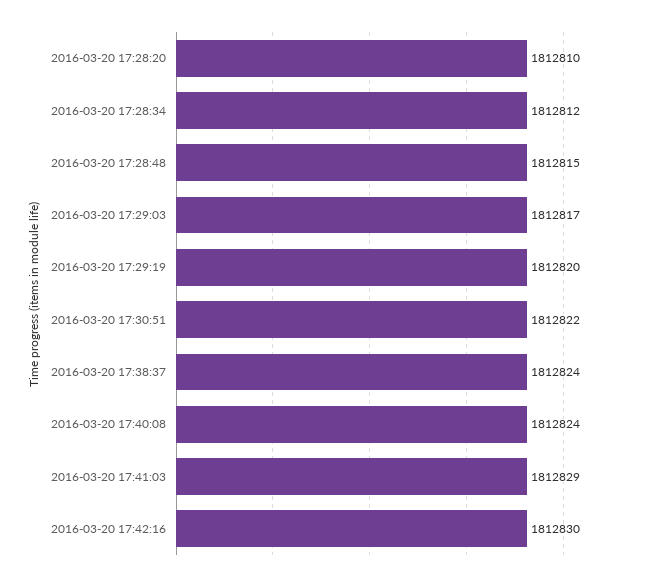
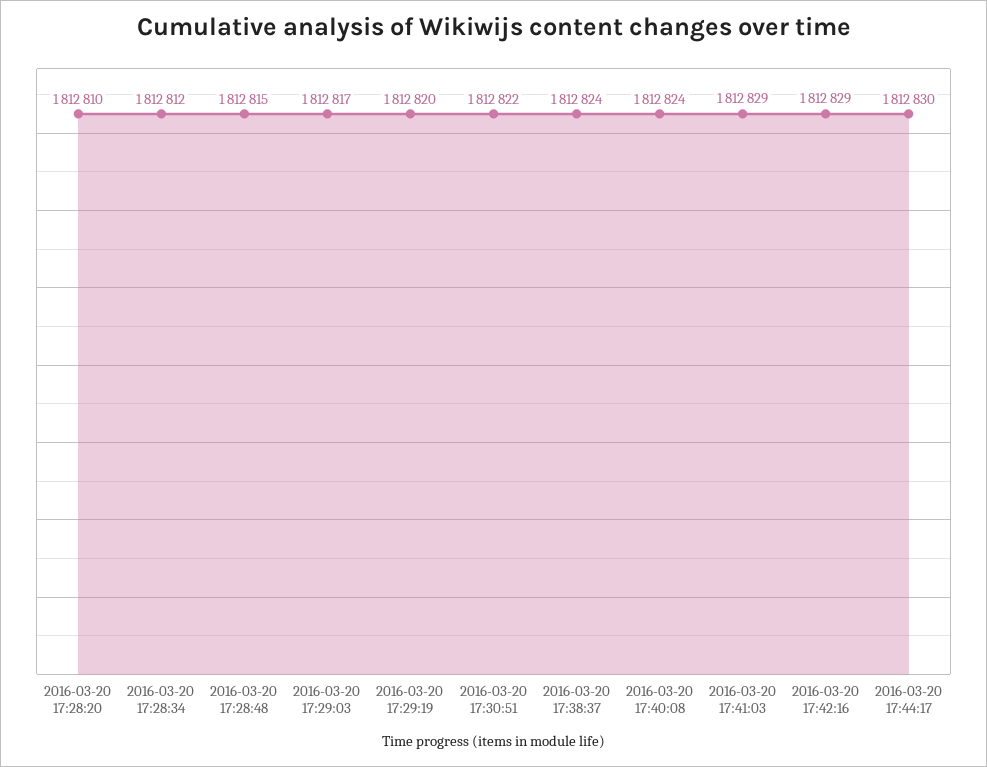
2016-03-20 17:42:16: 1812830 -> 1812829
2016-03-20 17:44:17: none -> 1812830

